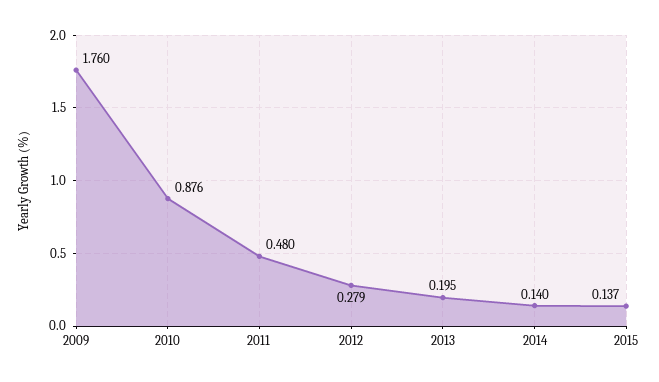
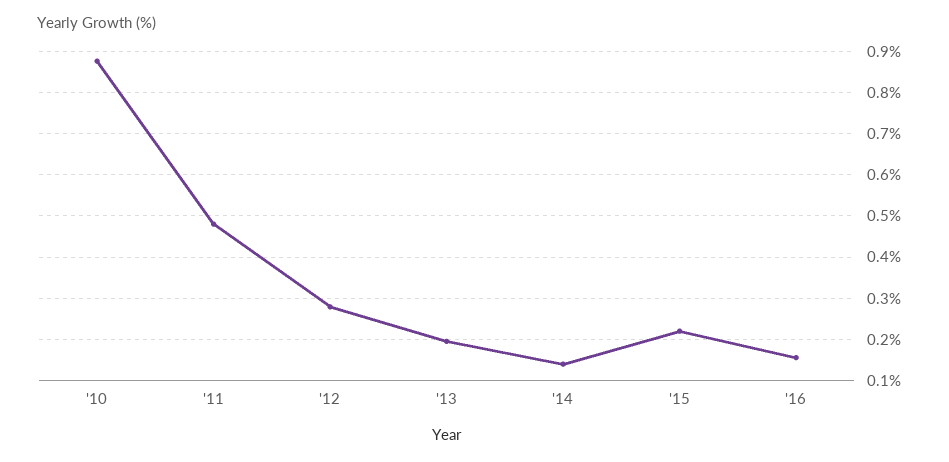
2009: 1.76 -> none
2015: 0.137 -> 0.22
'16: none -> 0.16

